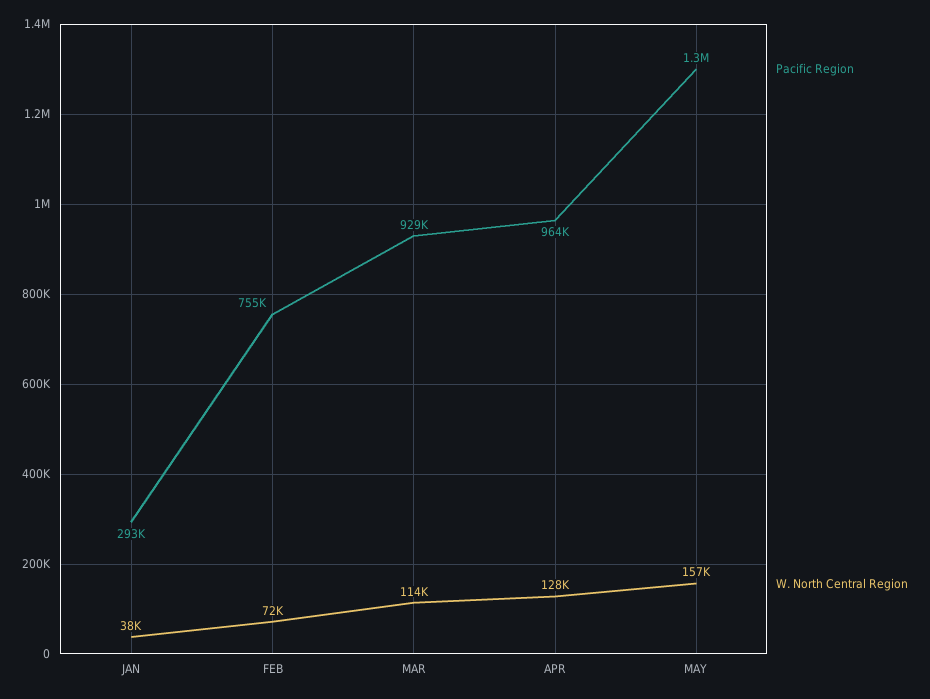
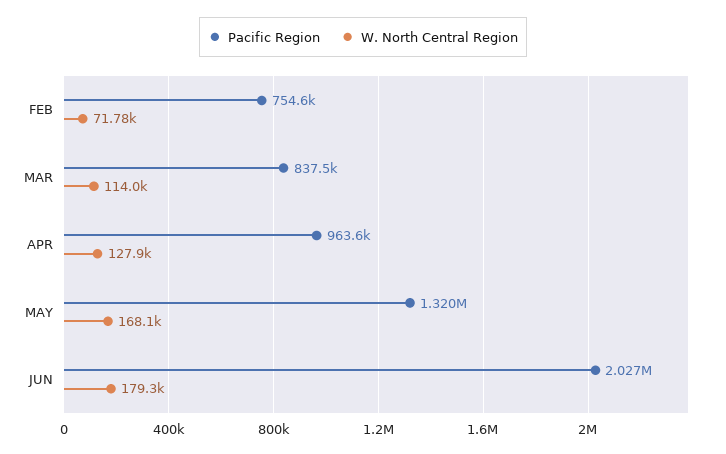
Pacific Region, JAN: 293000 -> none
W. North Central Region, JAN: 38000 -> none
Pacific Region, MAR: 929000 -> 837500
W. North Central Region, MAY: 157000 -> 168100
Pacific Region, JUN: none -> 2027000
W. North Central Region, JUN: none -> 179300

